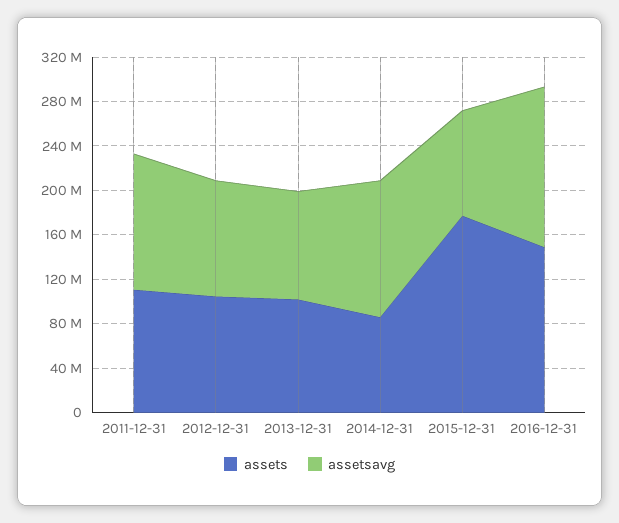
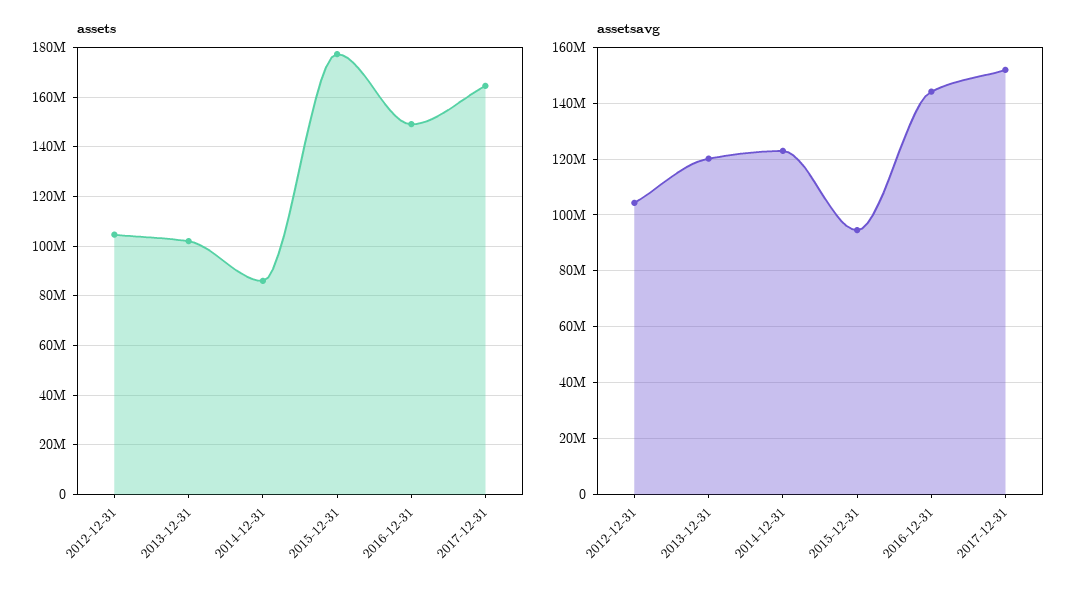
assets, 2011-12-31: 110000000 -> none
assetsavg, 2011-12-31: 120000000 -> none
assetsavg, 2013-12-31: 100000000 -> 120000000
assets, 2017-12-31: none -> 165000000
assetsavg, 2017-12-31: none -> 152500000

